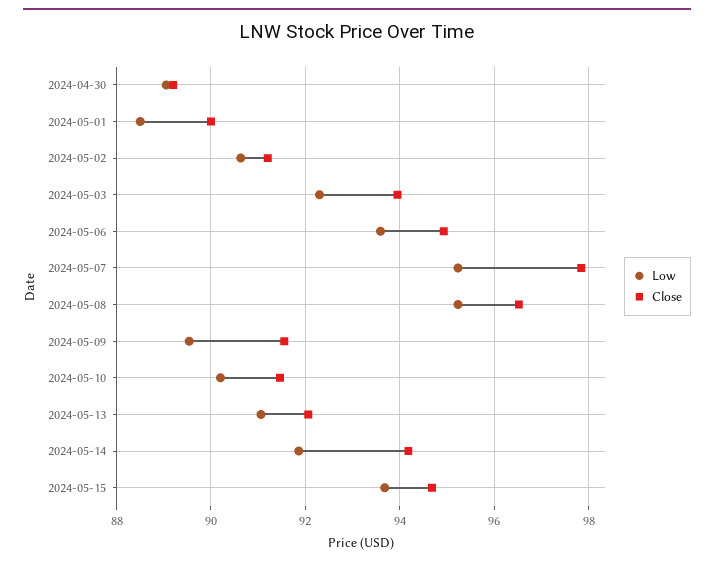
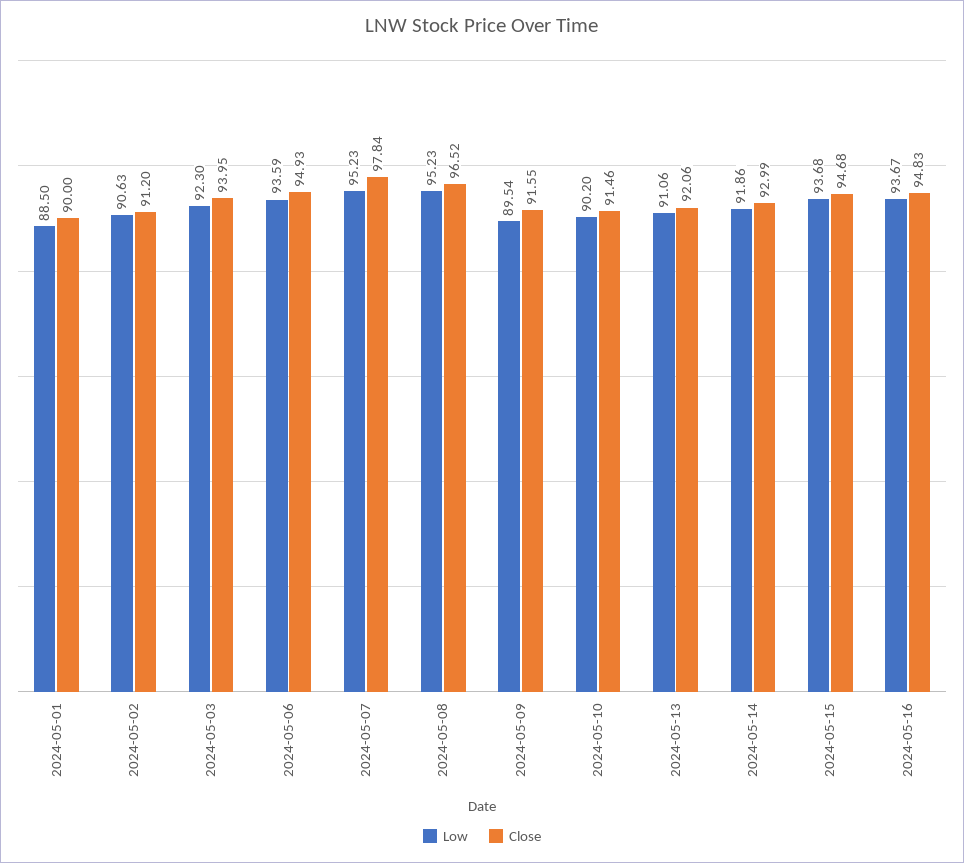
Low, 2024-04-30: 89 -> none
Close, 2024-04-30: 89.2 -> none
Close, 2024-05-14: 94.2 -> 92.99
Low, 2024-05-16: none -> 93.67
Close, 2024-05-16: none -> 94.83

